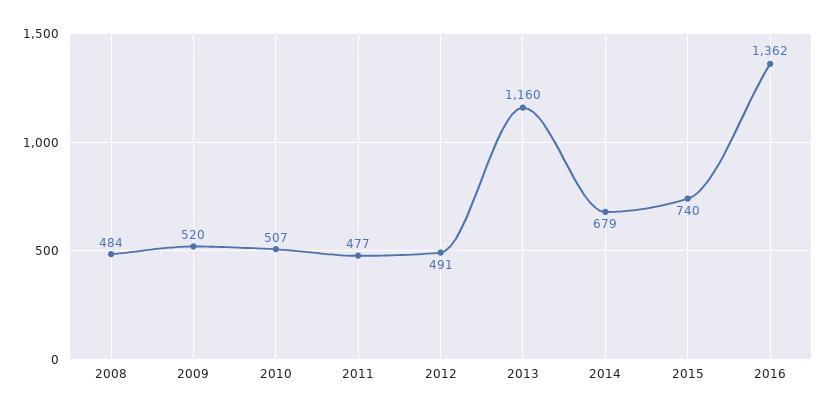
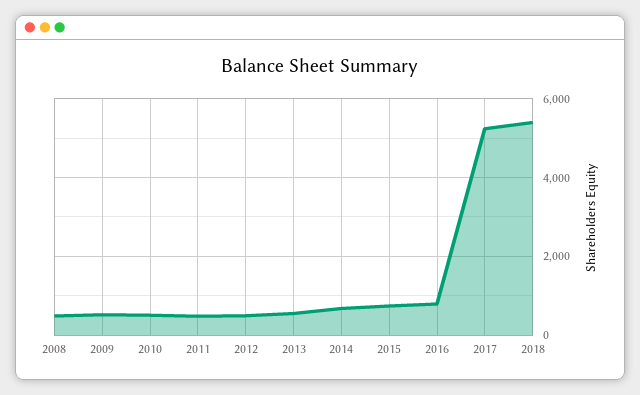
2013: 1160 -> 600
2016: 1362 -> 800
2017: none -> 5200
2018: none -> 5400

